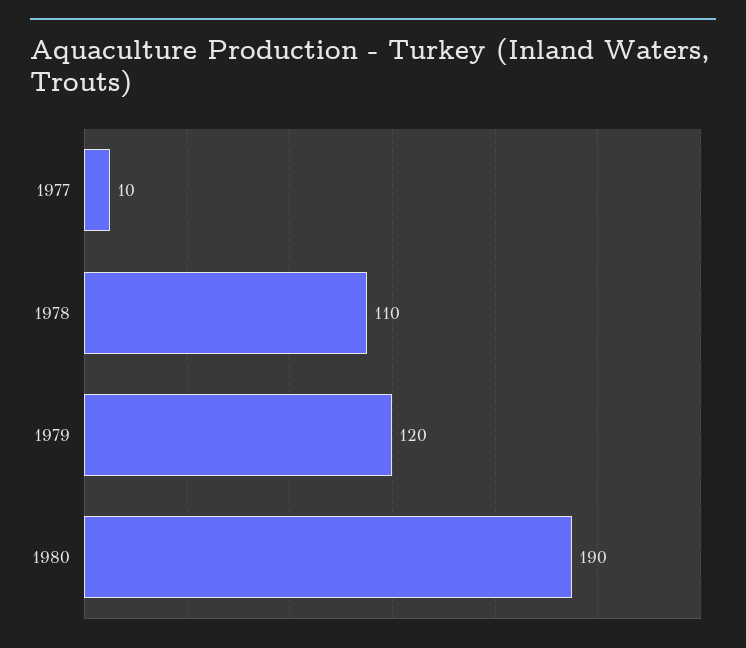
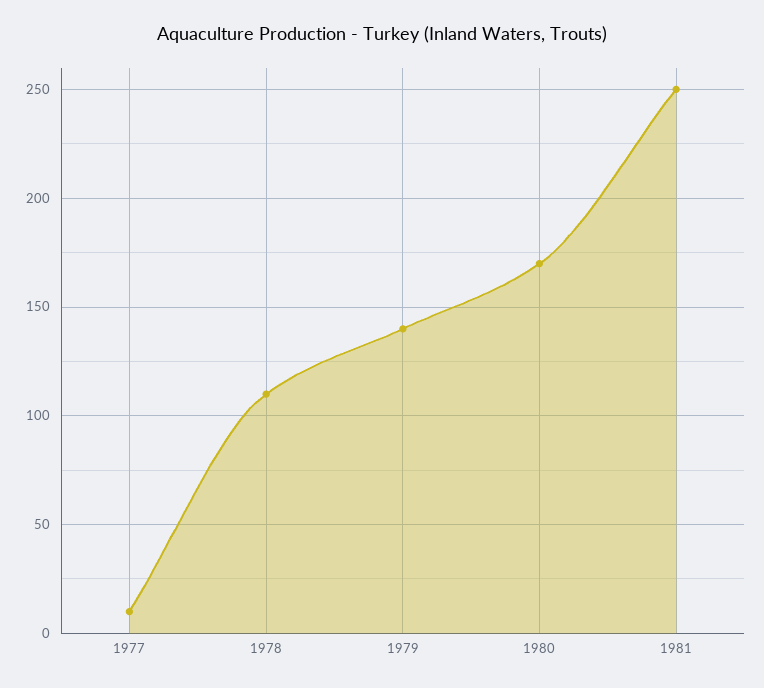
1979: 120 -> 140
1980: 190 -> 170
1981: none -> 250

